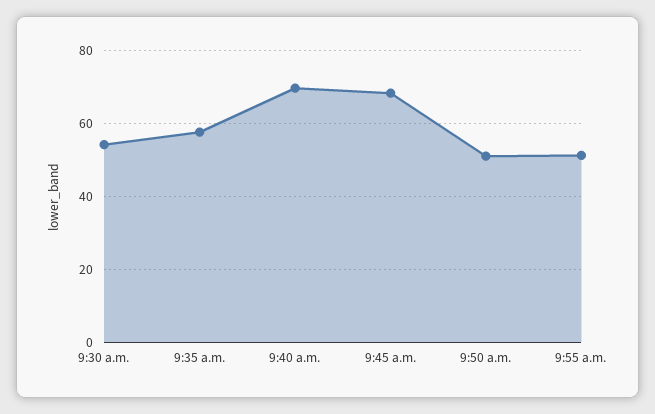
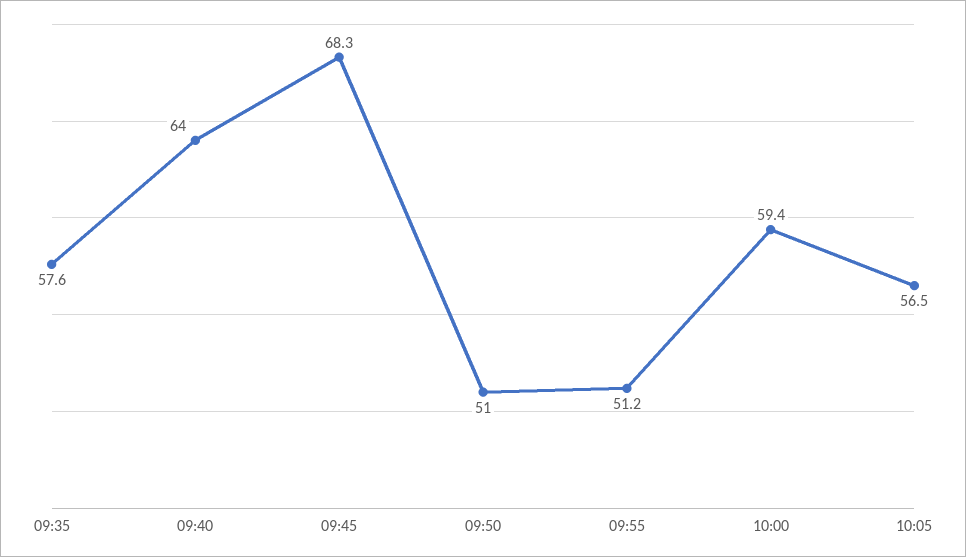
9:30 a.m.: 54 -> none
9:40 a.m.: 70 -> 64
10:00: none -> 59.4
10:05: none -> 56.5

